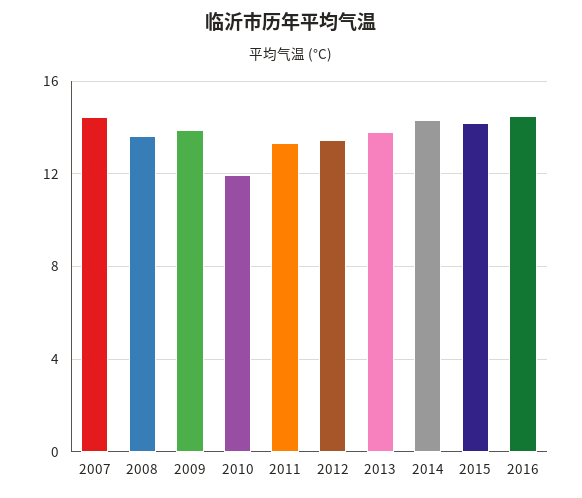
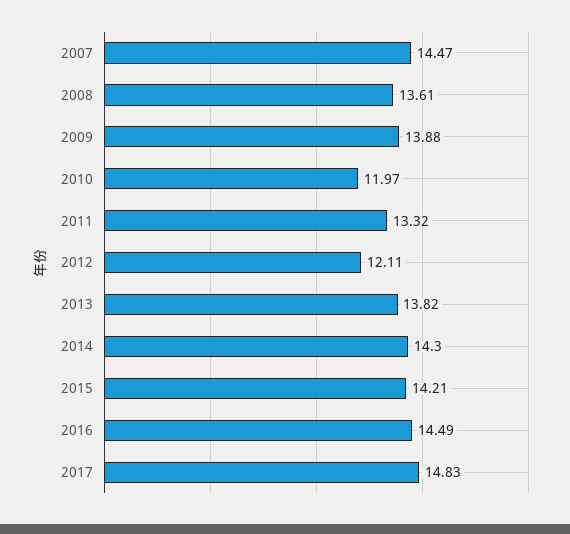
2012: 13.5 -> 12.11
2017: none -> 14.83

